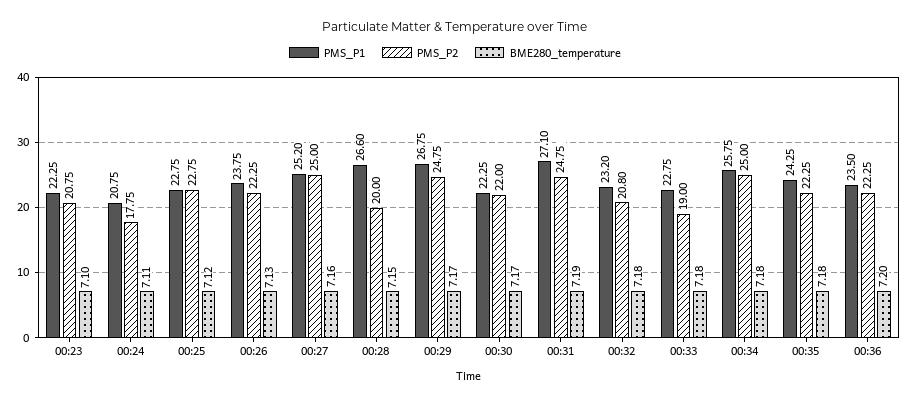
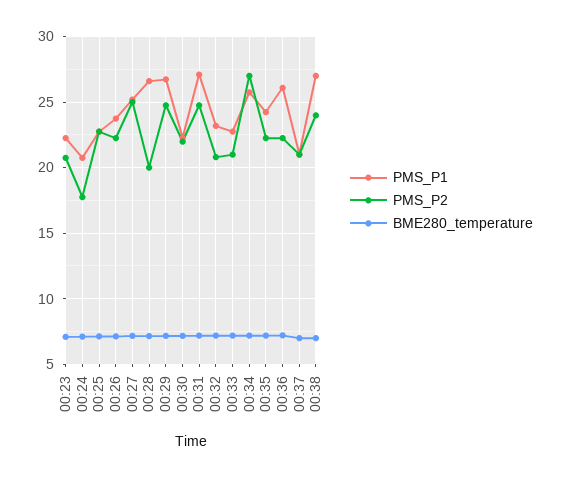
PMS_P2, 00:33: 19 -> 21
PMS_P2, 00:34: 25 -> 27
PMS_P1, 00:36: 23.5 -> 26
PMS_P1, 00:37: none -> 21
PMS_P2, 00:37: none -> 21
BME280_temperature, 00:37: none -> 7
PMS_P1, 00:38: none -> 27
PMS_P2, 00:38: none -> 24
BME280_temperature, 00:38: none -> 7

